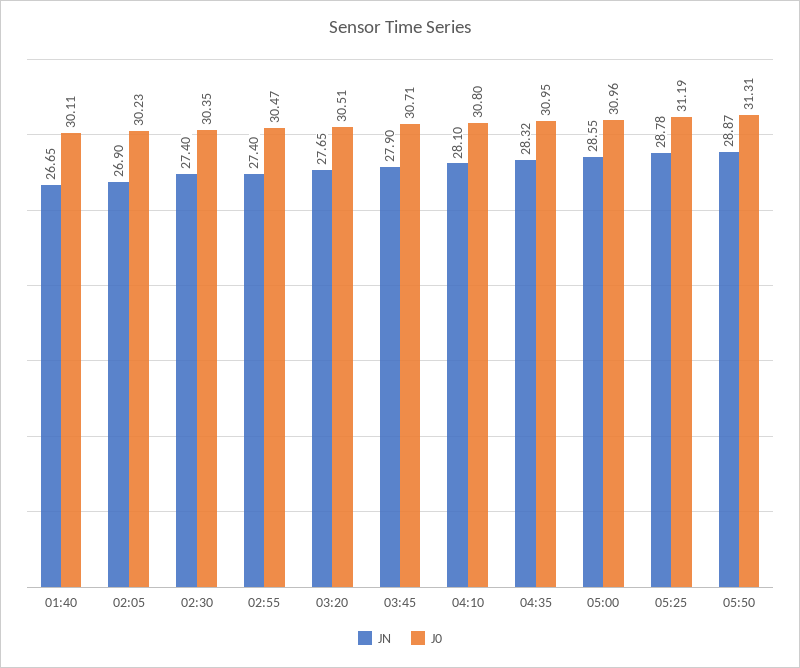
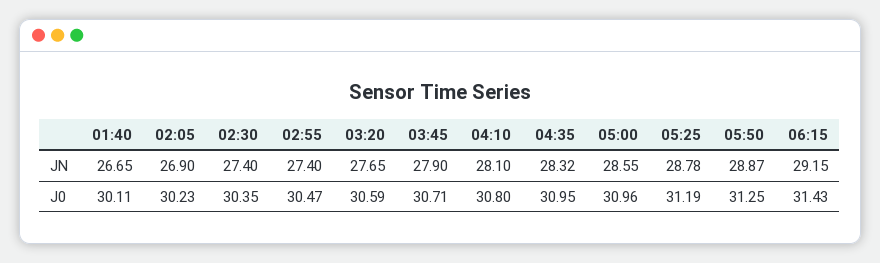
J0, 03:20: 30.51 -> 30.59
J0, 05:50: 31.31 -> 31.25
JN, 06:15: none -> 29.15
J0, 06:15: none -> 31.43

